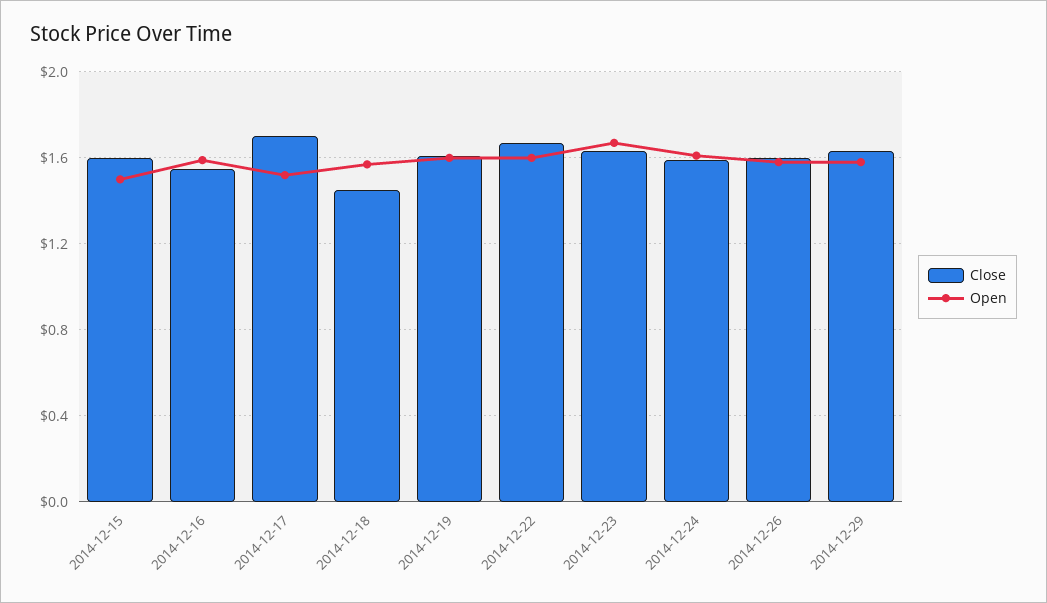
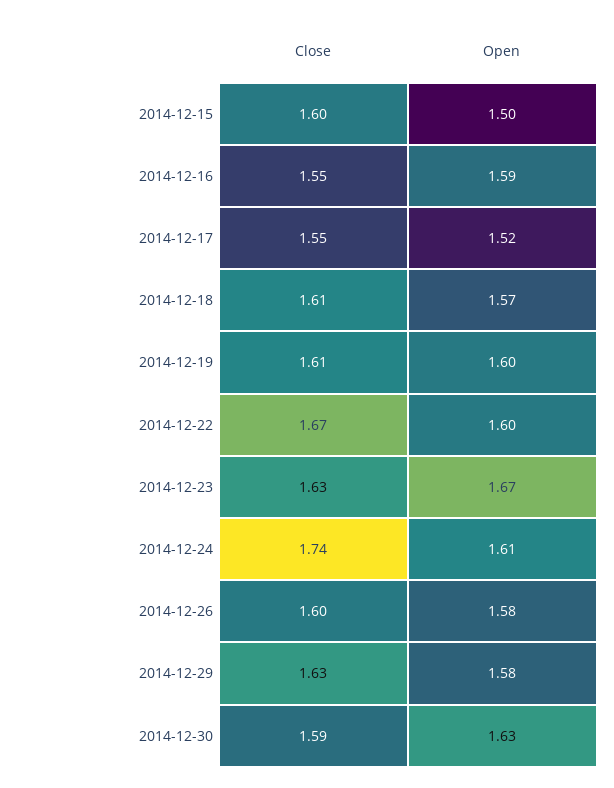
Close, 2014-12-17: 1.7 -> 1.55
Close, 2014-12-18: 1.45 -> 1.61
Close, 2014-12-24: 1.6 -> 1.74
Close, 2014-12-30: none -> 1.59
Open, 2014-12-30: none -> 1.63

